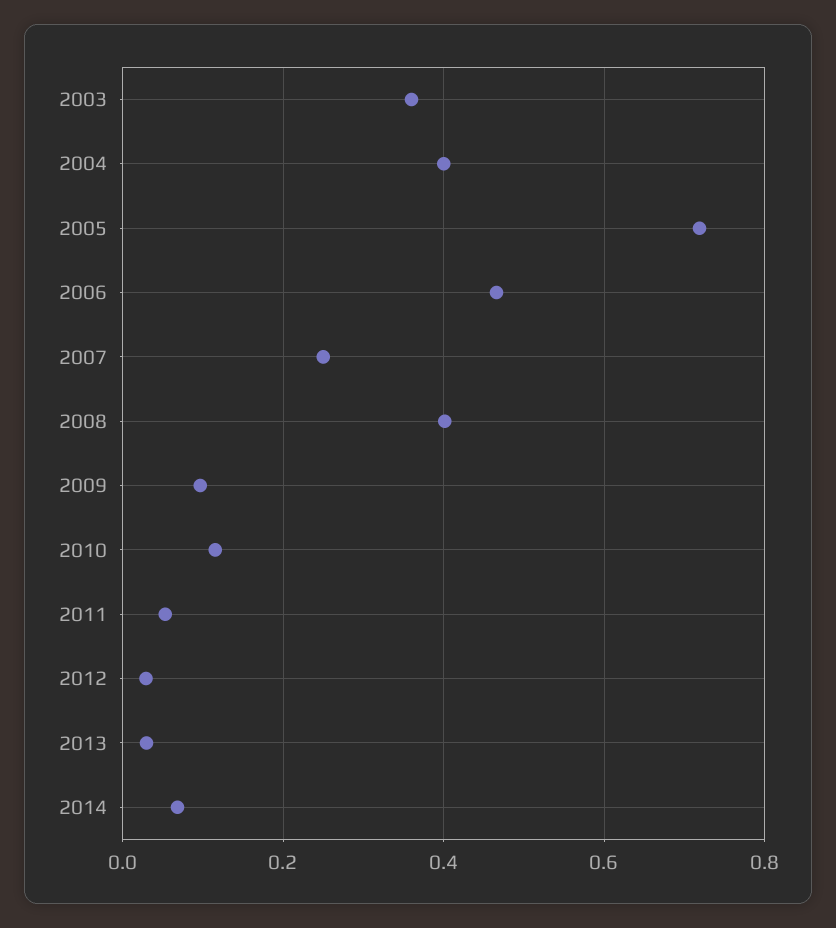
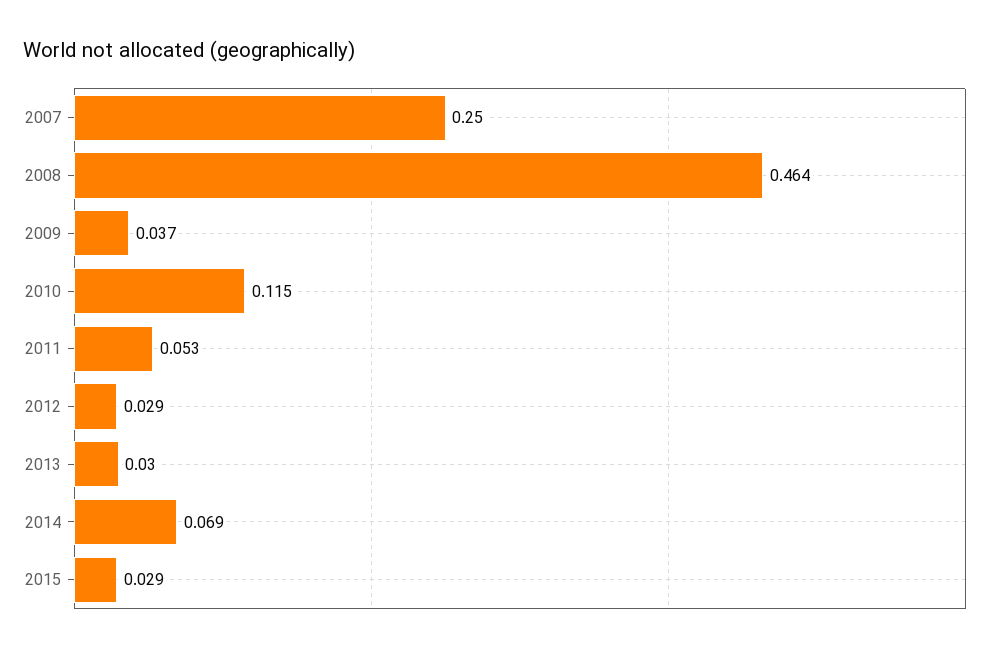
2003: 0.36 -> none
2004: 0.4 -> none
2005: 0.72 -> none
2006: 0.46 -> none
2008: 0.4 -> 0.464
2009: 0.1 -> 0.037
2015: none -> 0.029

